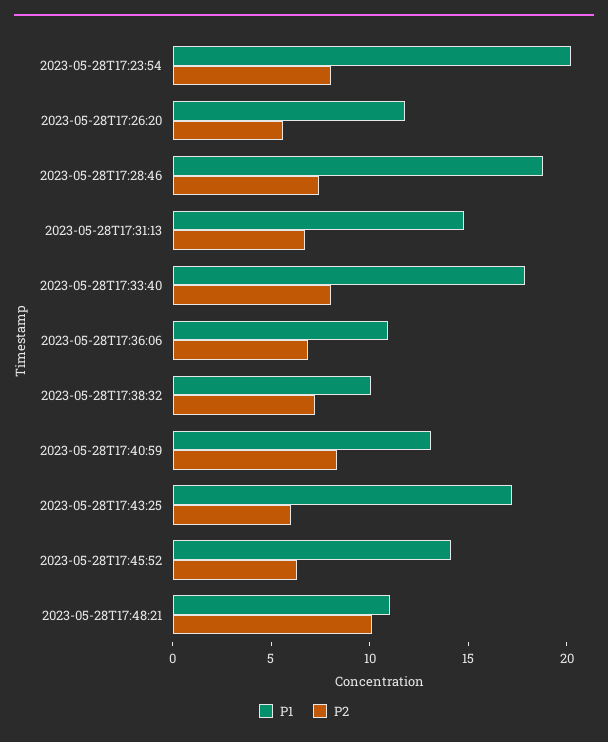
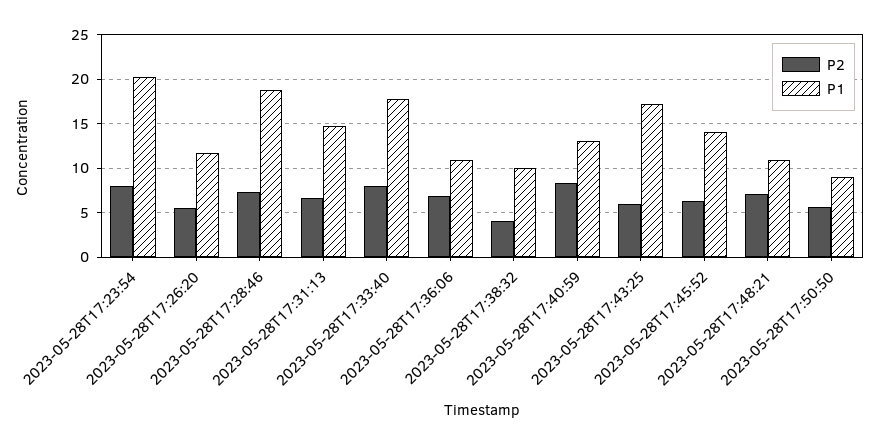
P2, 2023-05-28T17:38:32: 7 -> 4
P2, 2023-05-28T17:48:21: 10 -> 7
P2, 2023-05-28T17:50:50: none -> 6
P1, 2023-05-28T17:50:50: none -> 9

